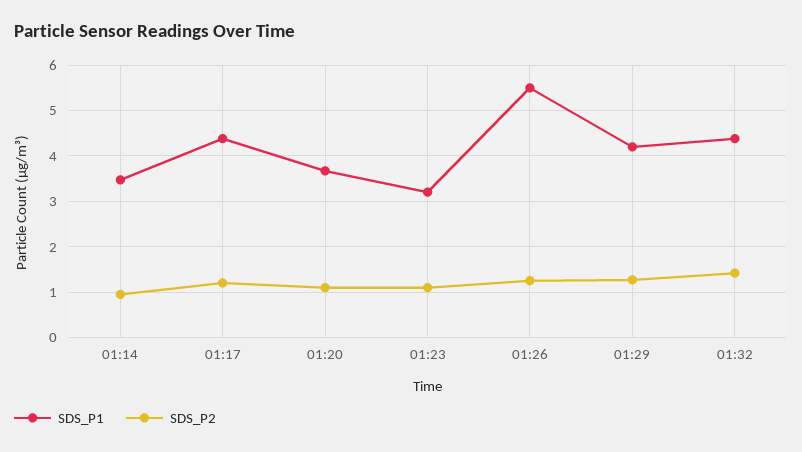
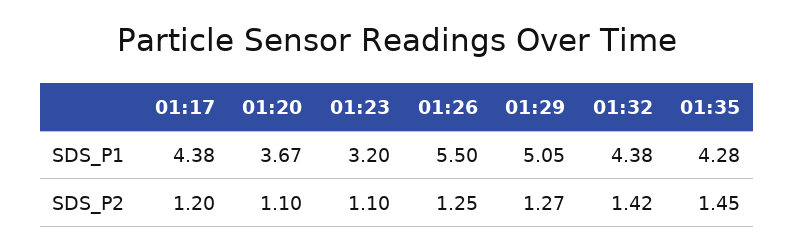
SDS_P1, 01:14: 3.4 -> none
SDS_P2, 01:14: 1 -> none
SDS_P1, 01:29: 4.2 -> 5.05
SDS_P1, 01:35: none -> 4.28
SDS_P2, 01:35: none -> 1.45

